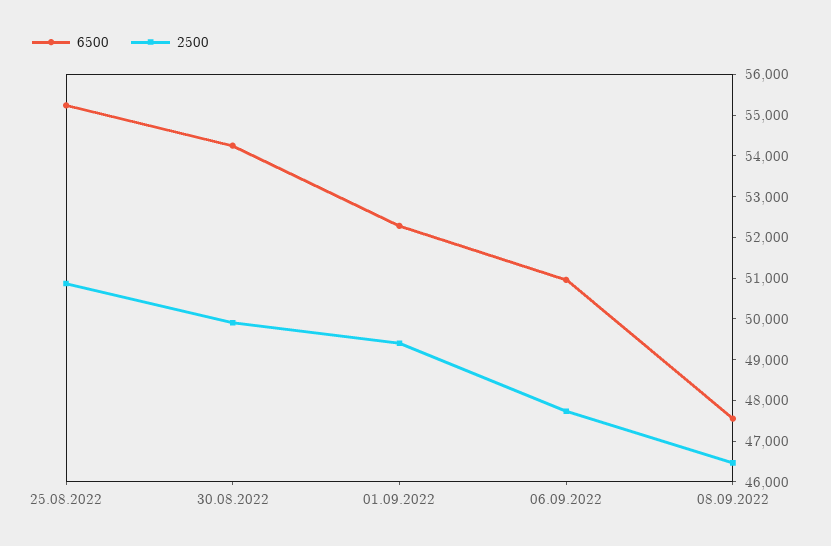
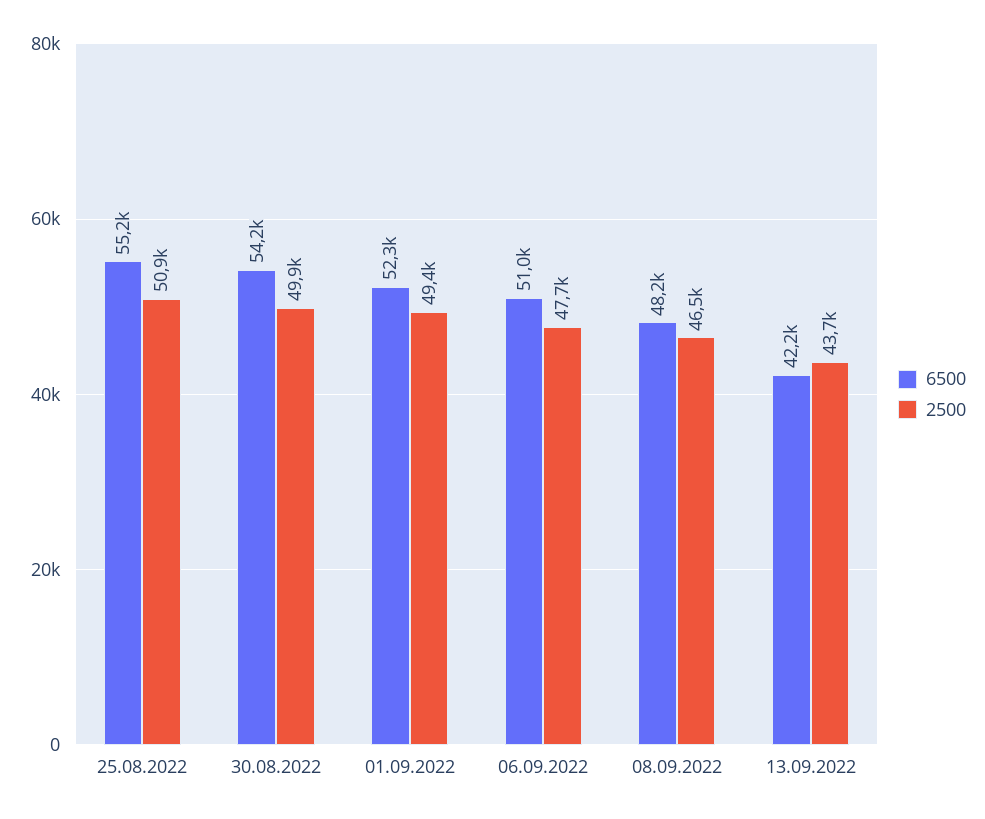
6500, 08.09.2022: 47600 -> 48200
6500, 13.09.2022: none -> 42200
2500, 13.09.2022: none -> 43700

